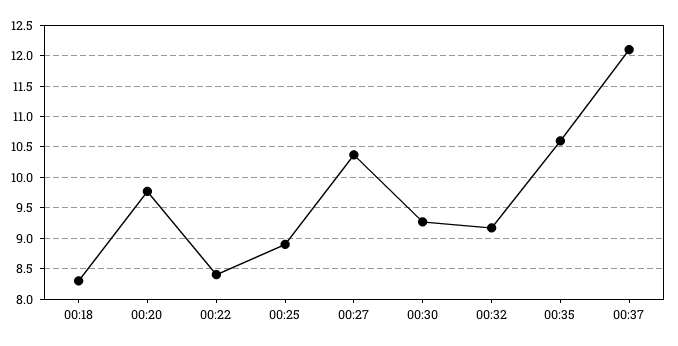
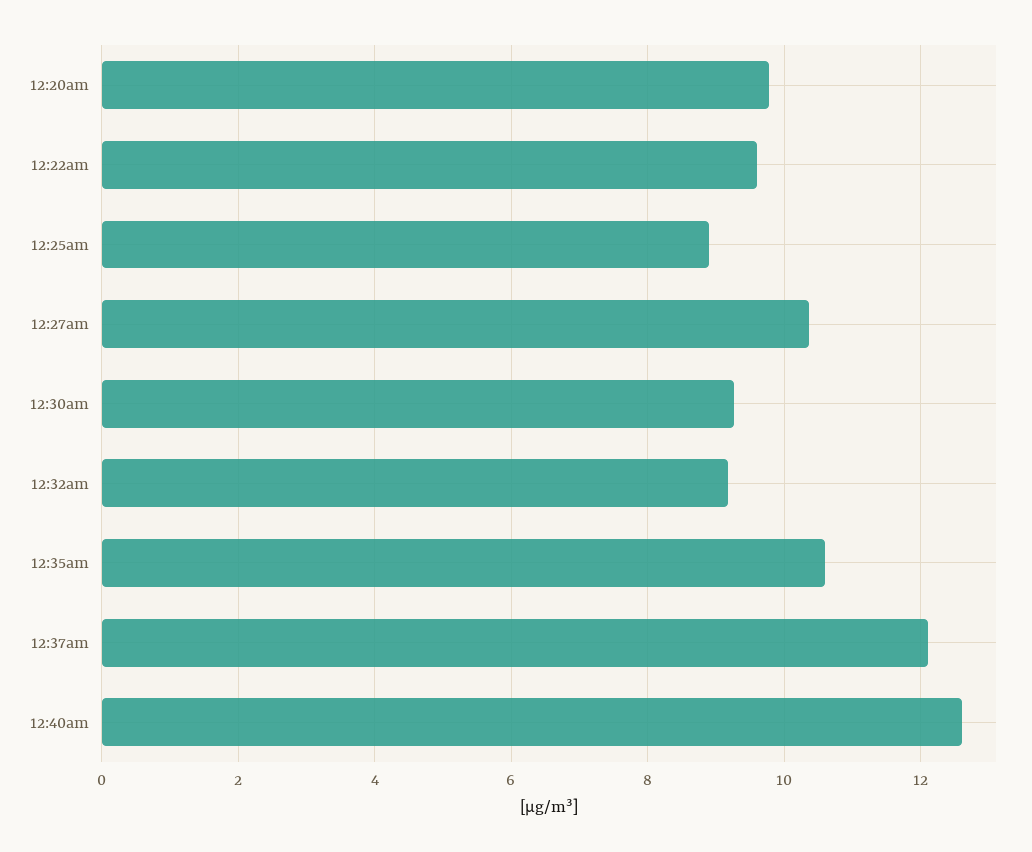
00:18: 8.3 -> none
00:22: 8.4 -> 9.6
12:40am: none -> 12.6

